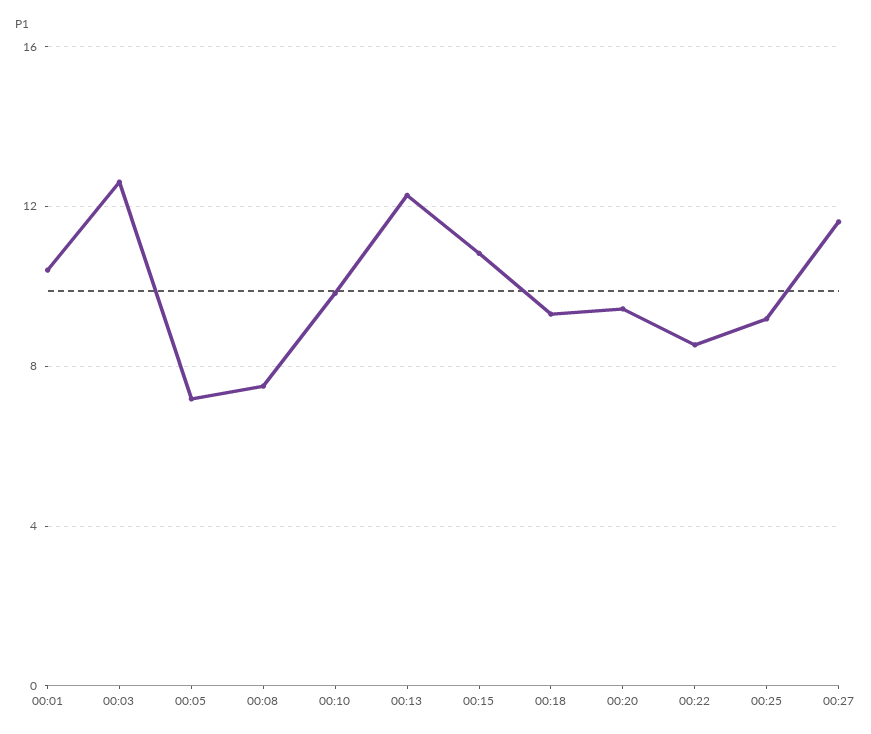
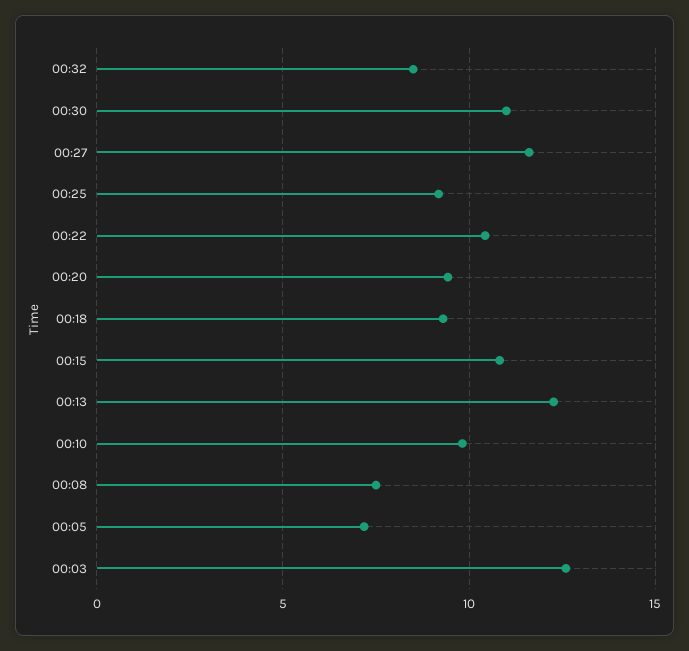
00:01: 10.5 -> none
00:22: 8.5 -> 10.5
00:32: none -> 8.5
00:30: none -> 11

